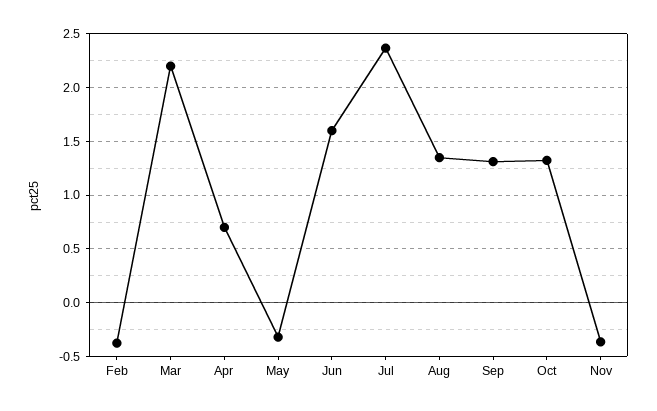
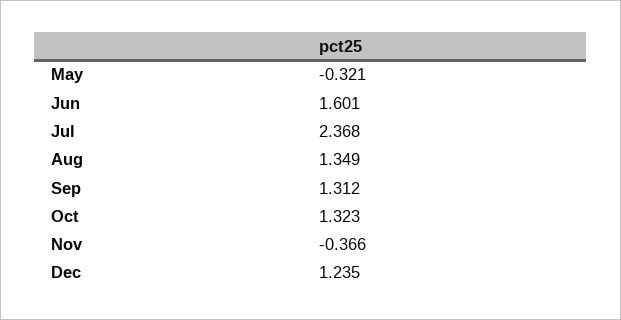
Feb: -0.4 -> none
Mar: 2.2 -> none
Apr: 0.7 -> none
Dec: none -> 1.235

